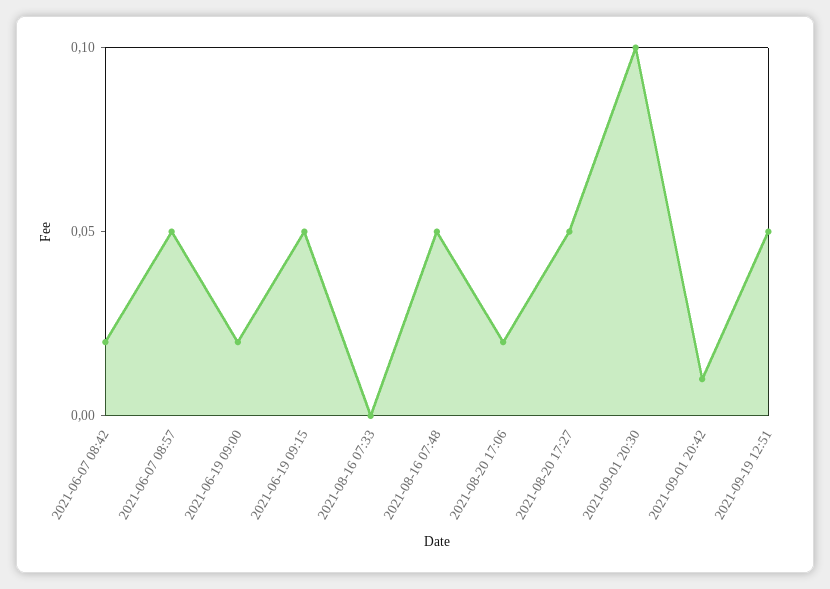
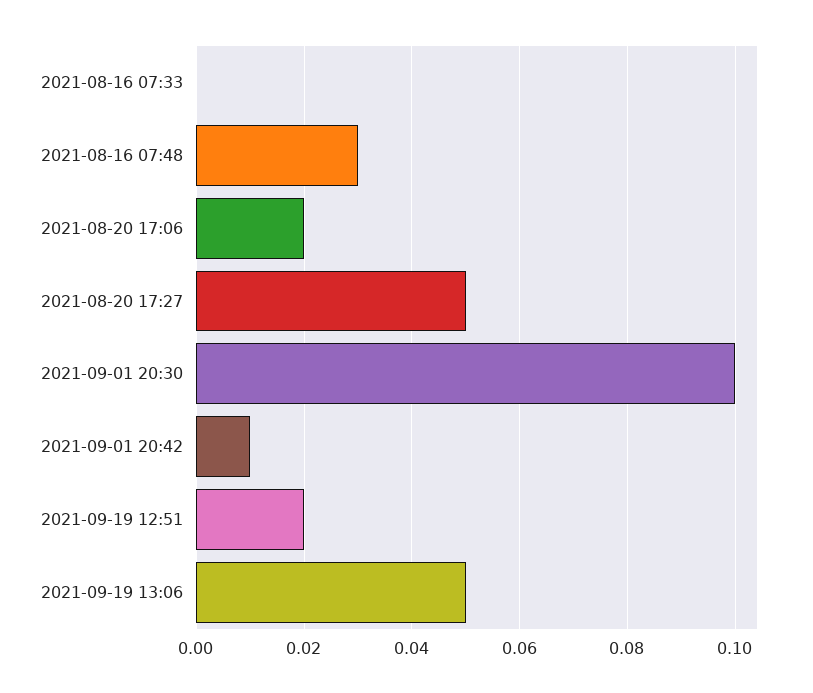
2021-06-07 08:42: 0.02 -> none
2021-06-07 08:57: 0.05 -> none
2021-06-19 09:00: 0.02 -> none
2021-06-19 09:15: 0.05 -> none
2021-08-16 07:48: 0.05 -> 0.03
2021-09-19 12:51: 0.05 -> 0.02
2021-09-19 13:06: none -> 0.05

